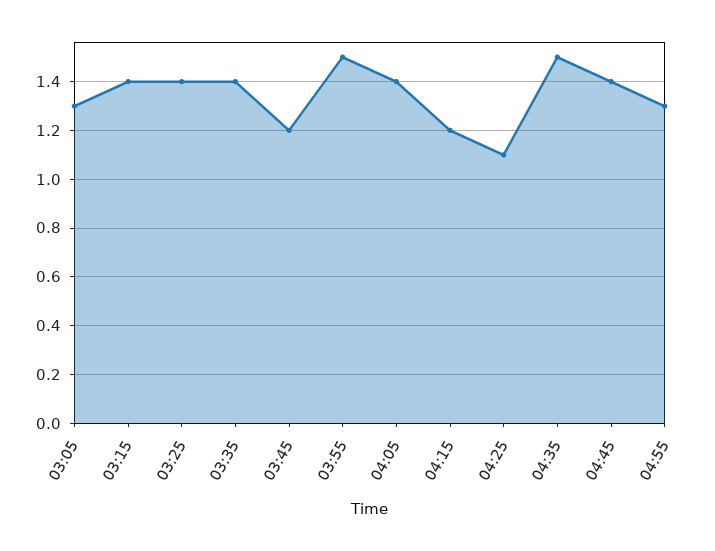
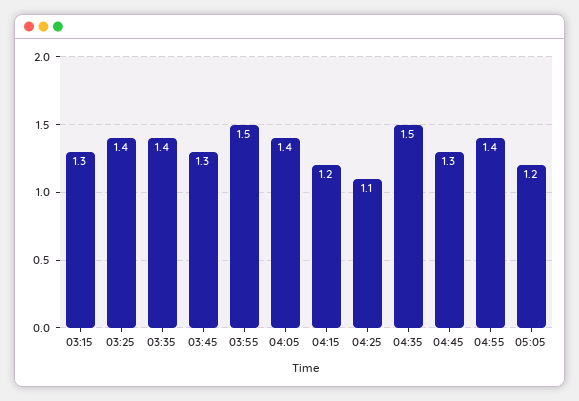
03:05: 1.3 -> none
03:15: 1.4 -> 1.3
03:45: 1.2 -> 1.3
04:45: 1.4 -> 1.3
04:55: 1.3 -> 1.4
05:05: none -> 1.2

